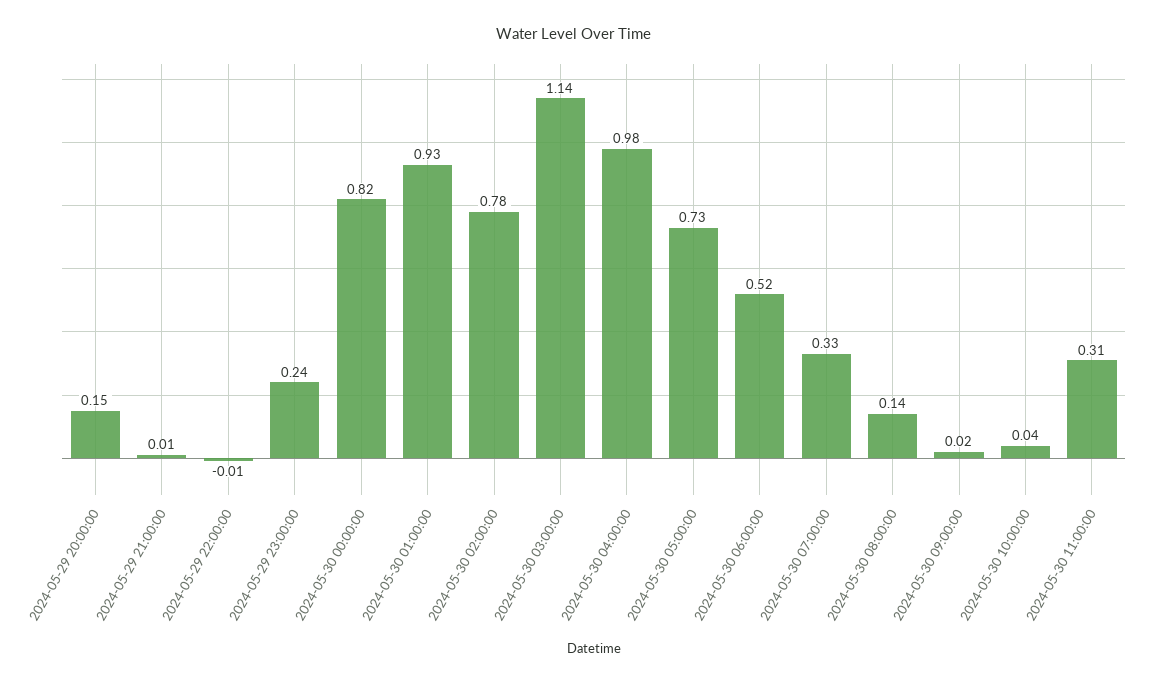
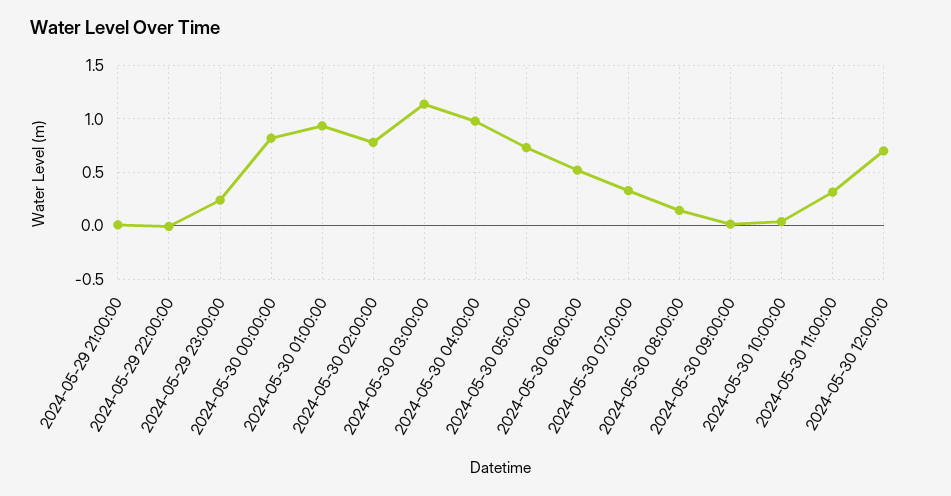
2024-05-29 20:00:00: 0.15 -> none
2024-05-30 12:00:00: none -> 0.7

